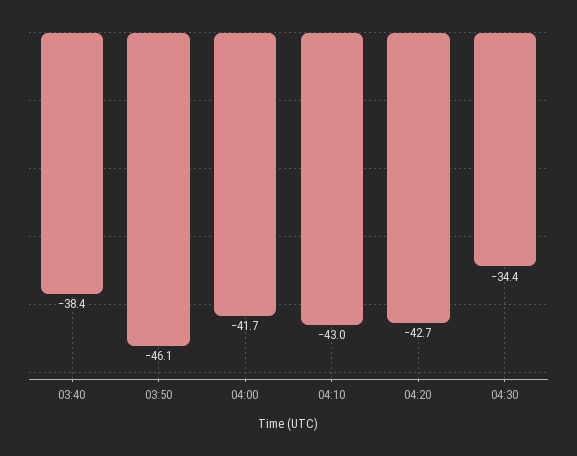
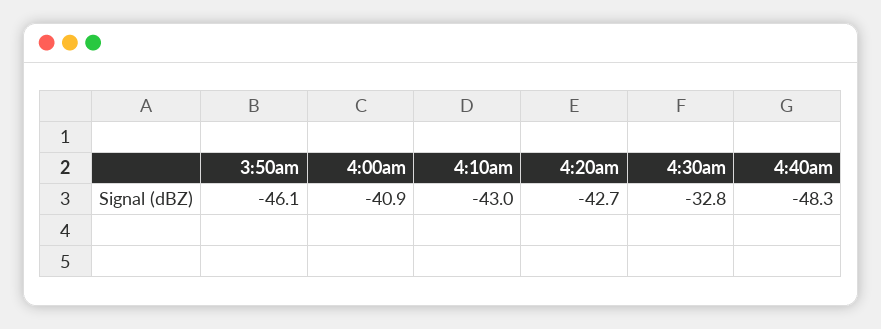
03:40: -38.4 -> none
04:00: -41.7 -> -40.9
04:30: -34.4 -> -32.8
4:40am: none -> -48.3

